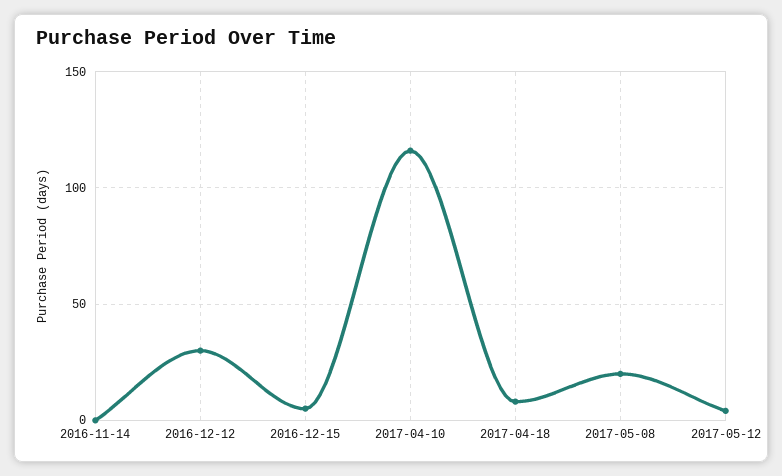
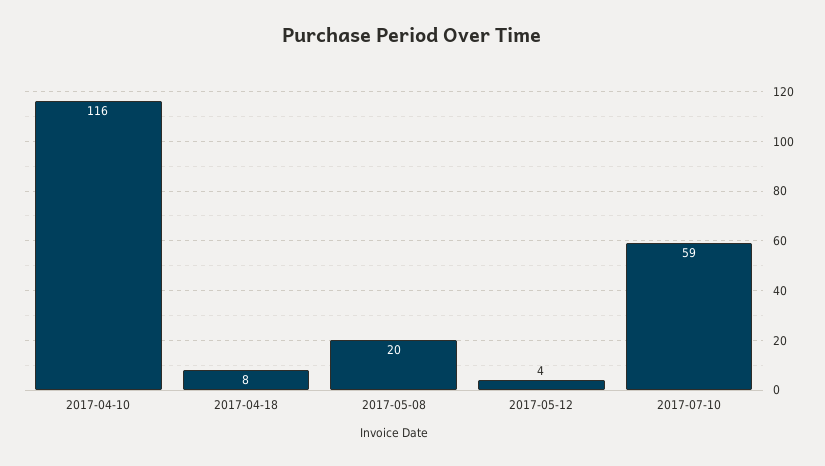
2016-11-14: 0 -> none
2016-12-12: 30 -> none
2016-12-15: 5 -> none
2017-07-10: none -> 59

